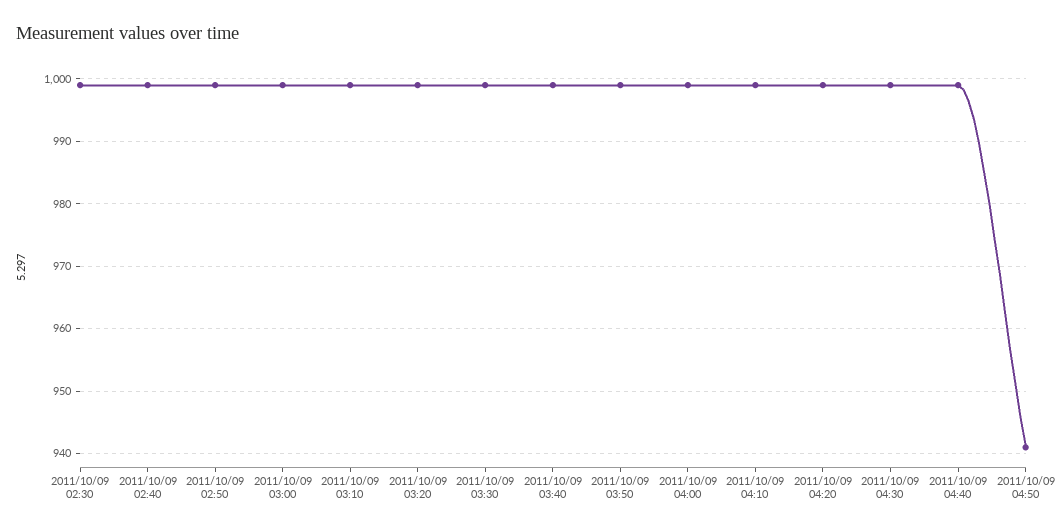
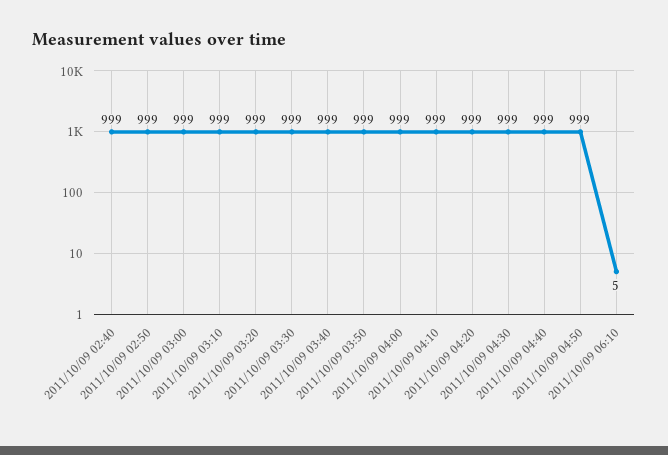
2011/10/09 02:30: 999 -> none
2011/10/09 04:50: 941 -> 999
2011/10/09 06:10: none -> 5

